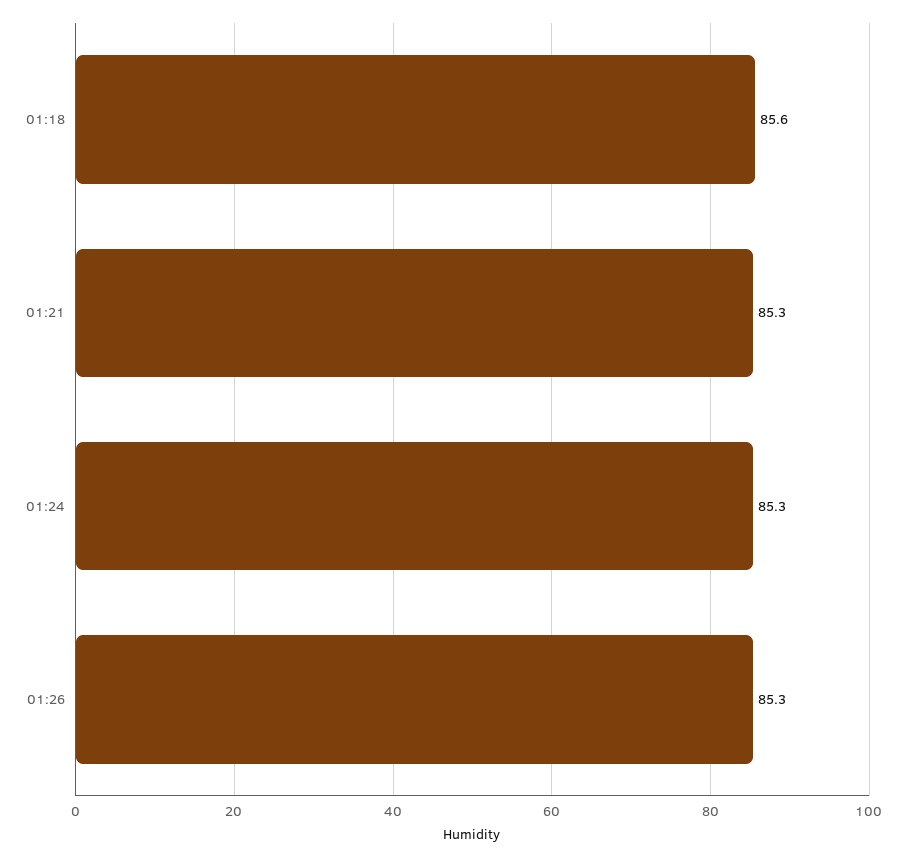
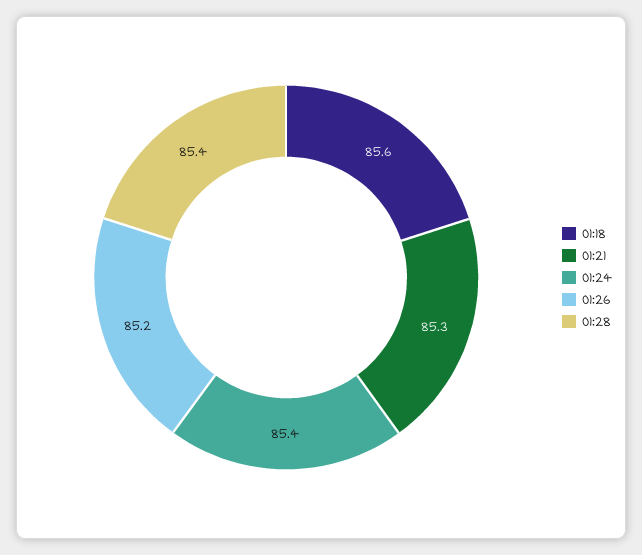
01:24: 85.3 -> 85.4
01:26: 85.3 -> 85.2
01:28: none -> 85.4

